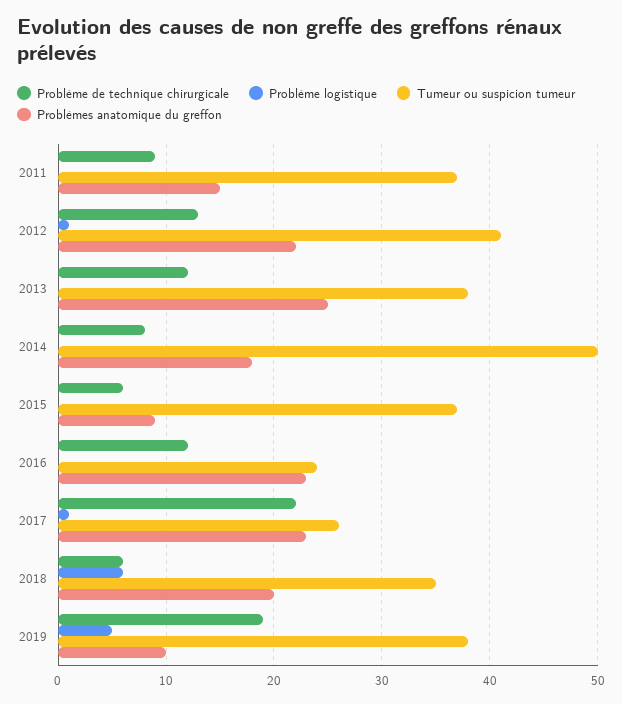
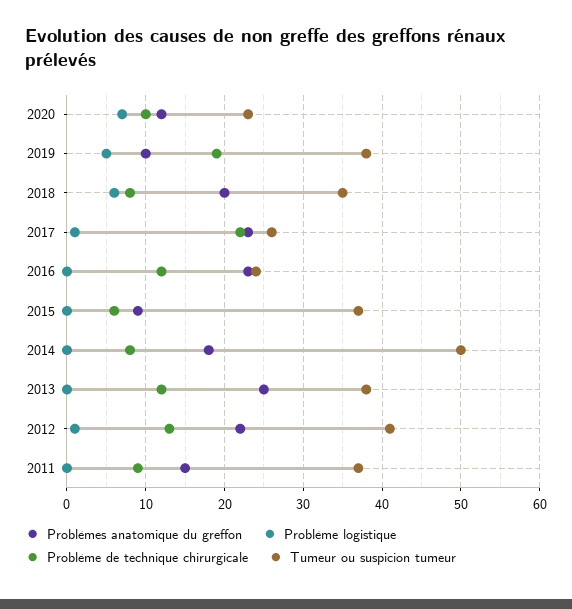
Problème de technique chirurgicale, 2018: 6 -> 8
Problèmes anatomique du greffon, 2020: none -> 12
Problème logistique, 2020: none -> 7
Problème de technique chirurgicale, 2020: none -> 10
Tumeur ou suspicion tumeur, 2020: none -> 23

